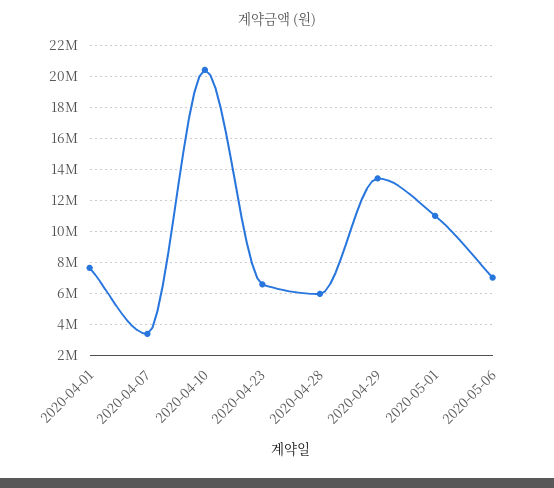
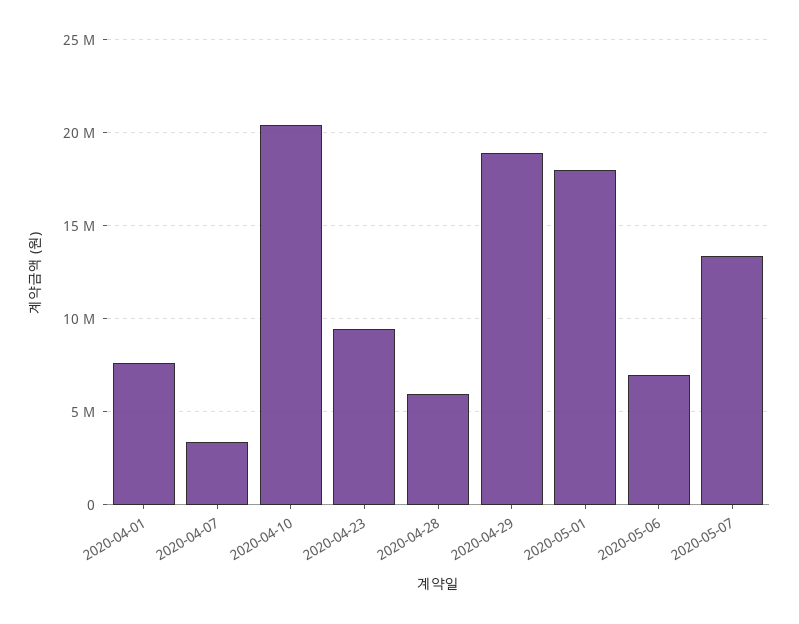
2020-04-23: 6500000 -> 9500000
2020-04-29: 13500000 -> 19000000
2020-05-01: 11000000 -> 18000000
2020-05-07: none -> 13500000

